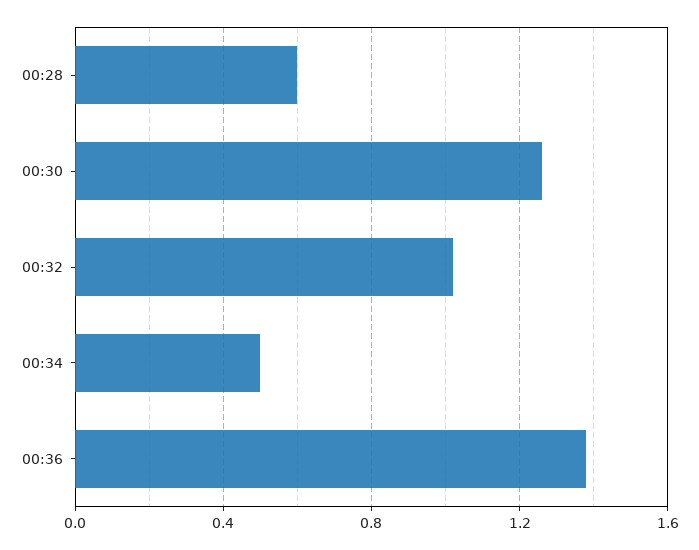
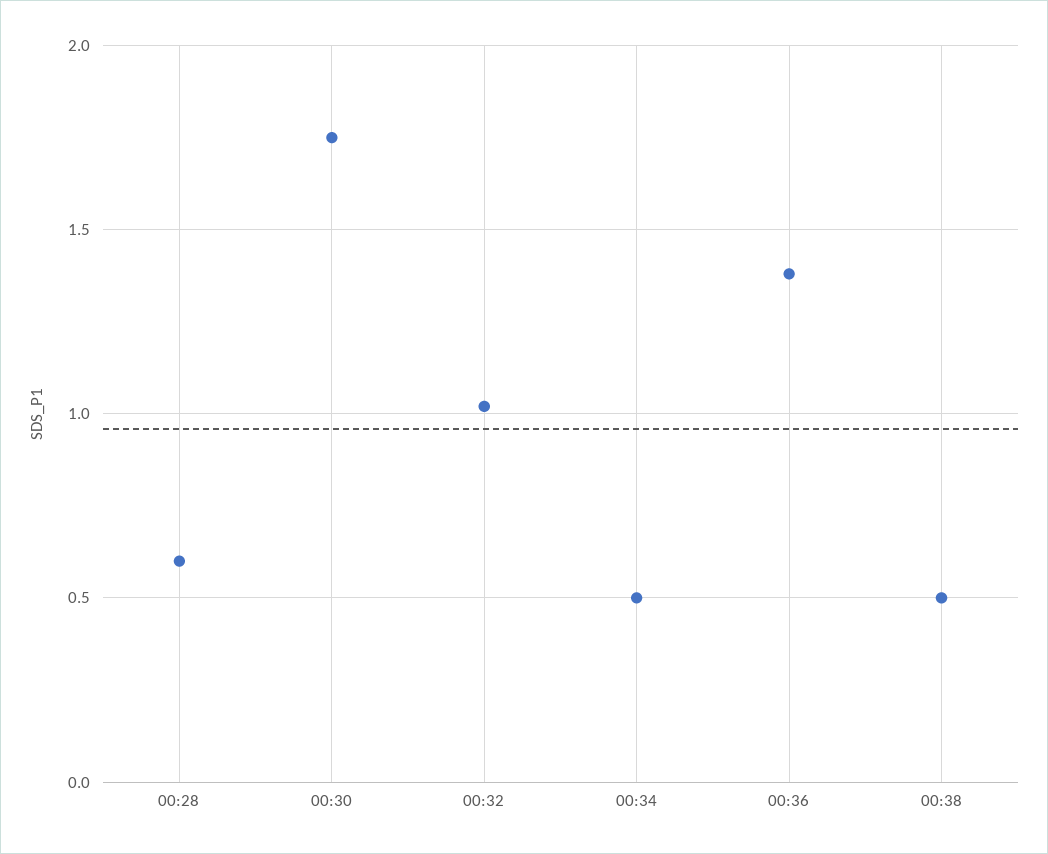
00:30: 1.25 -> 1.75
00:38: none -> 0.5

